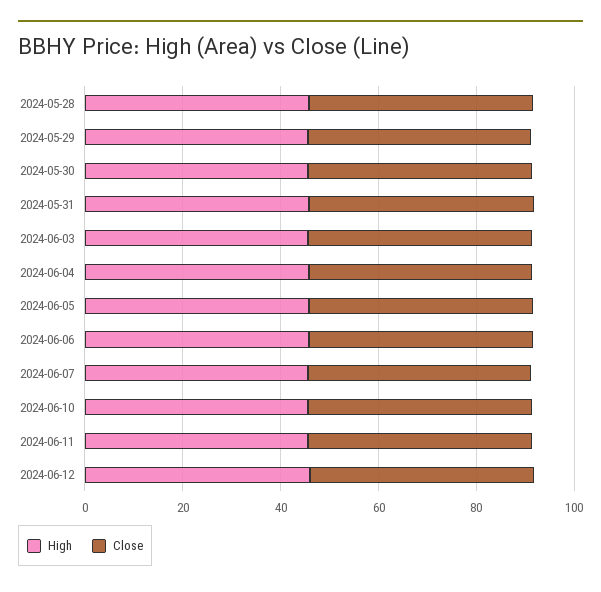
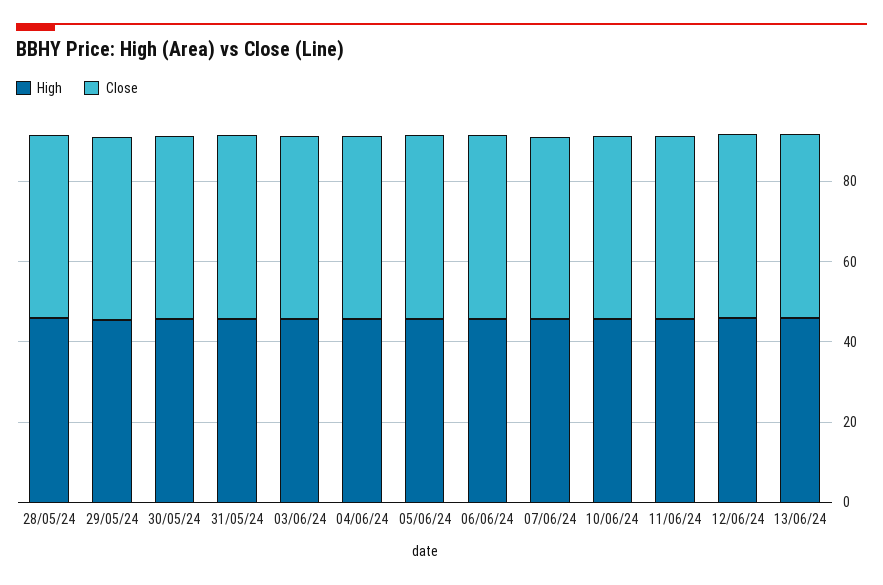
High, 13/06/24: none -> 45
Close, 13/06/24: none -> 45

